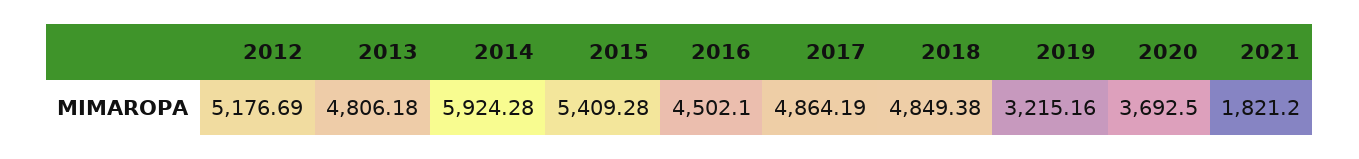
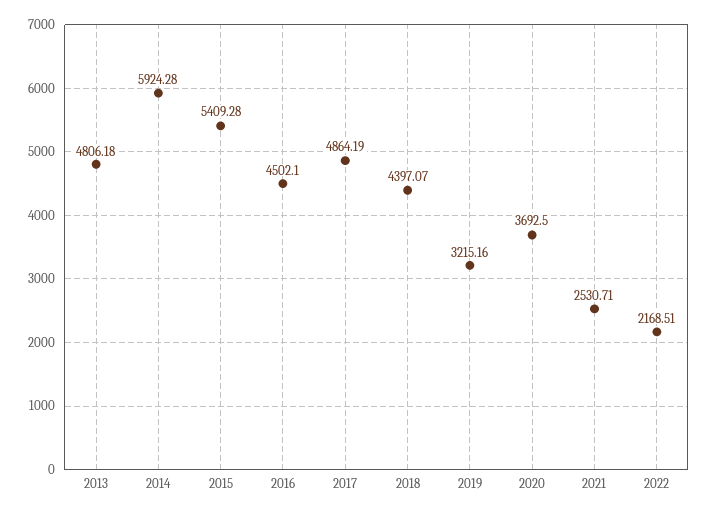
2012: 5176.69 -> none
2018: 4849.38 -> 4397.07
2021: 1821.2 -> 2530.71
2022: none -> 2168.51

